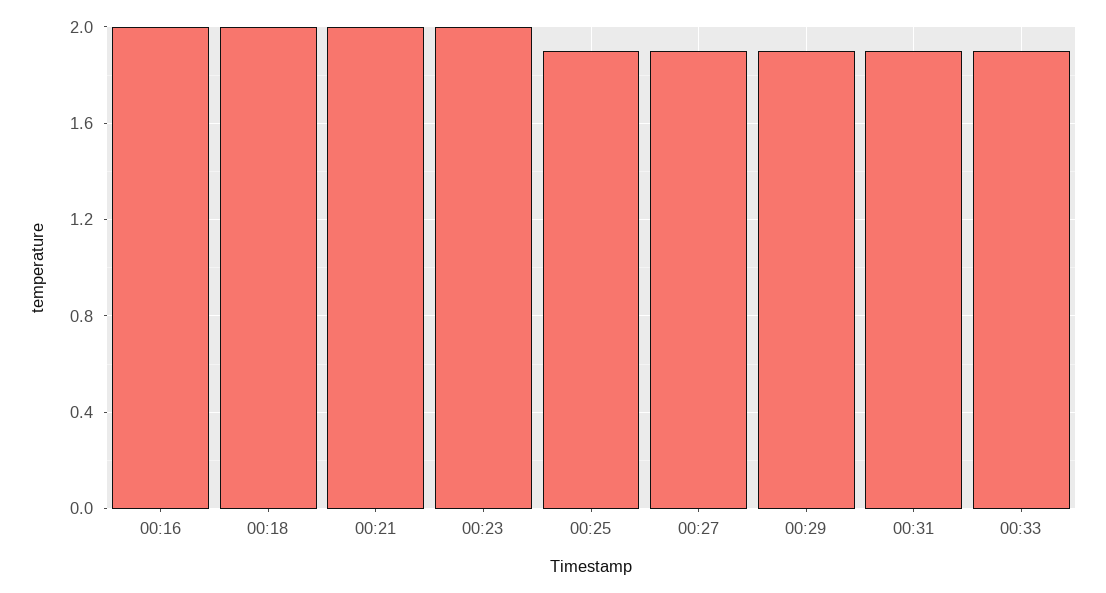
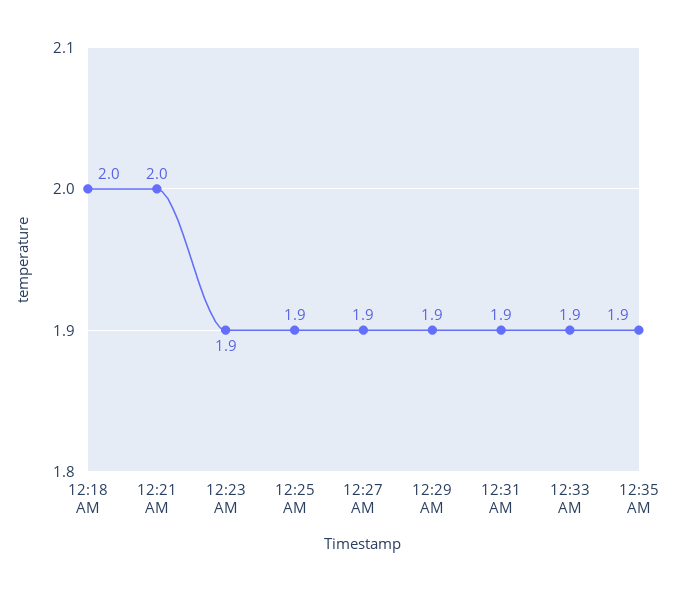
00:16: 2 -> none
00:23: 2 -> 1.9
12:35 AM: none -> 1.9

